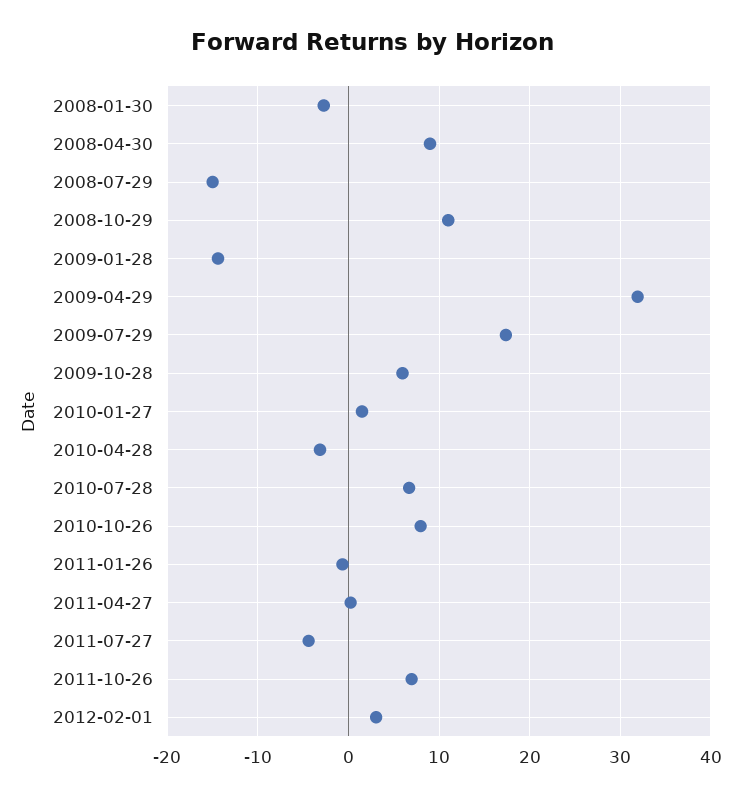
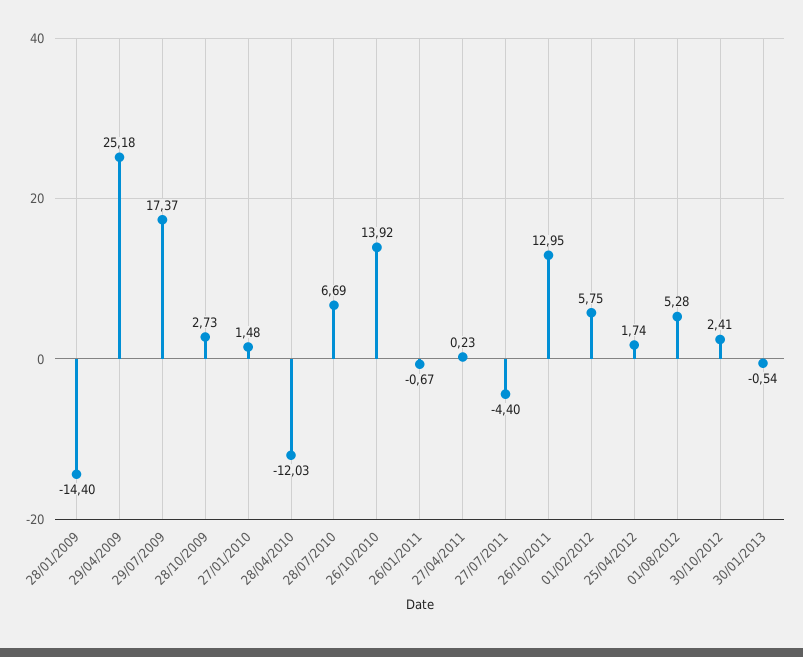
2008-01-30: -3 -> none
2008-04-30: 9 -> none
2008-07-29: -15 -> none
2008-10-29: 11 -> none
2009-04-29: 32 -> 25.18
2009-10-28: 6 -> 2.73
2010-04-28: -3 -> -12.03
2010-10-26: 8 -> 13.92
2011-10-26: 7 -> 12.95
2012-02-01: 3 -> 5.75
25/04/2012: none -> 1.74
01/08/2012: none -> 5.28
30/10/2012: none -> 2.41
30/01/2013: none -> -0.54

